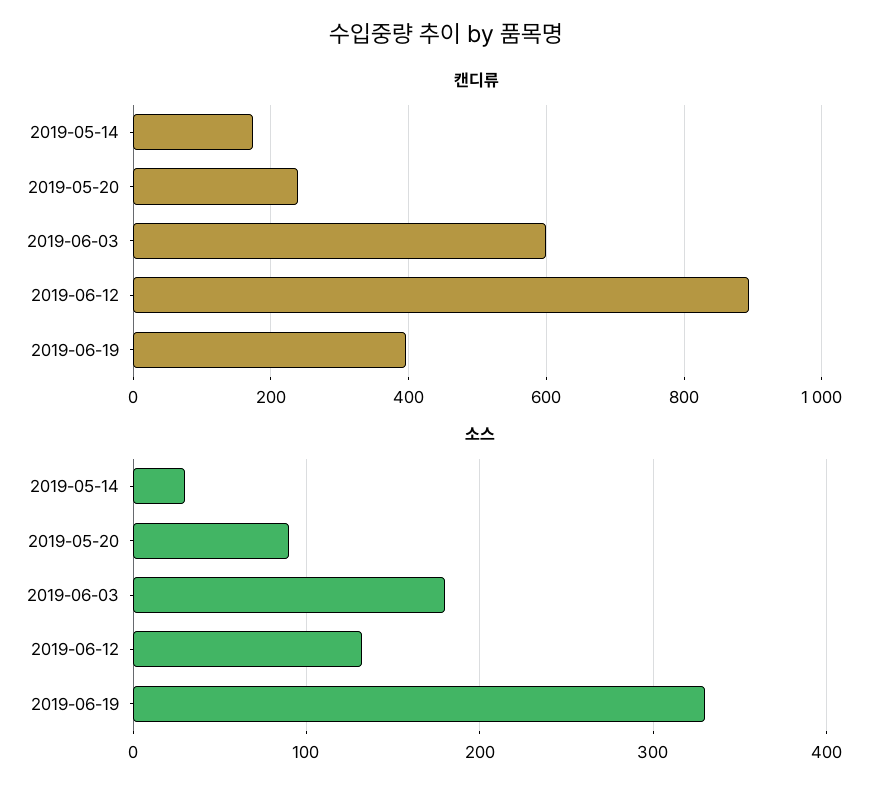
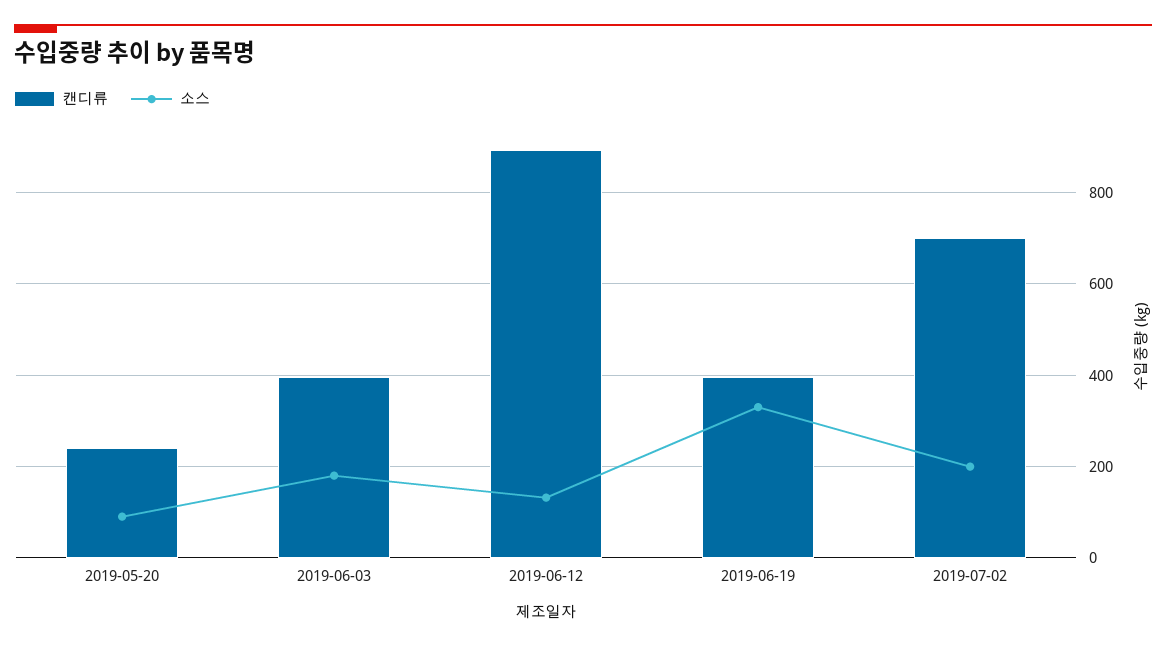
캔디류, 2019-05-14: 180 -> none
캔디류, 2019-06-03: 600 -> 400
소스, 2019-05-14: 30 -> none
캔디류, 2019-07-02: none -> 700
소스, 2019-07-02: none -> 200

